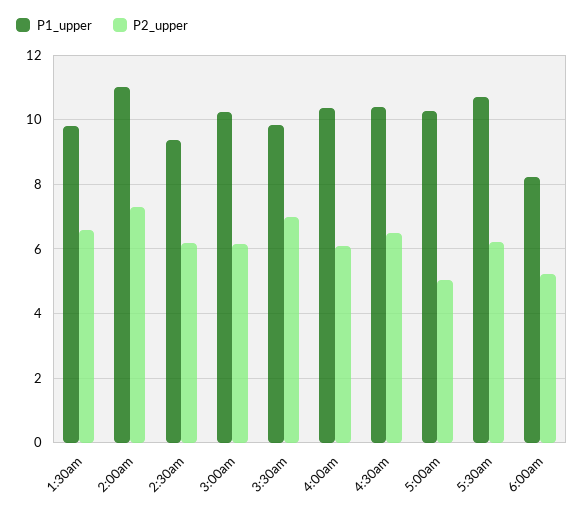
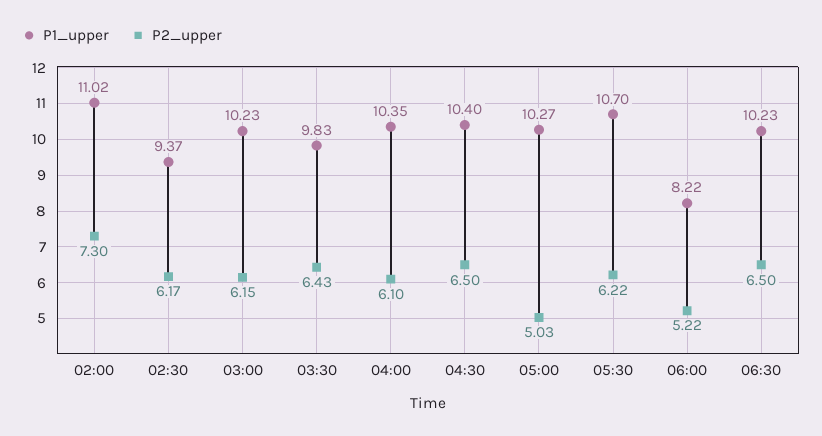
P1_upper, 1:30am: 9.8 -> none
P2_upper, 1:30am: 6.6 -> none
P2_upper, 3:30am: 7 -> 6.43
P1_upper, 06:30: none -> 10.23
P2_upper, 06:30: none -> 6.5

